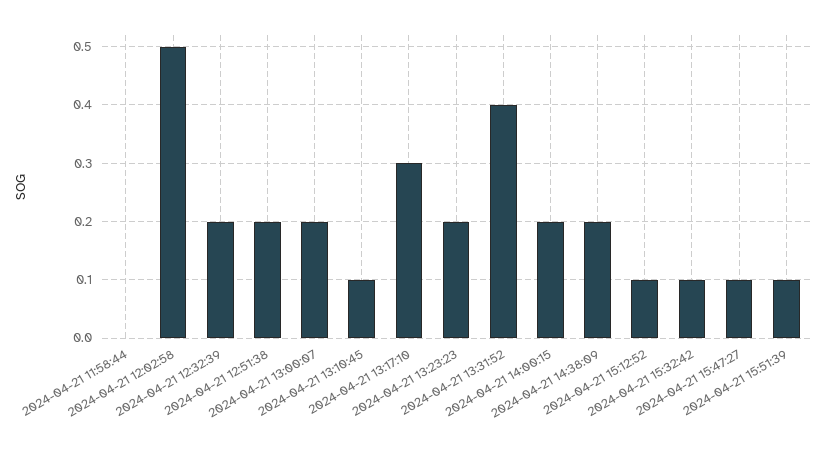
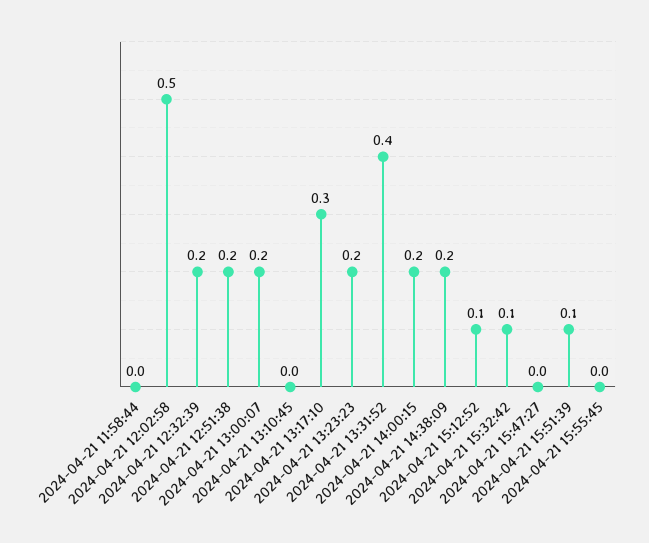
2024-04-21 13:10:45: 0.1 -> 0
2024-04-21 15:47:27: 0.1 -> 0
2024-04-21 15:55:45: none -> 0

